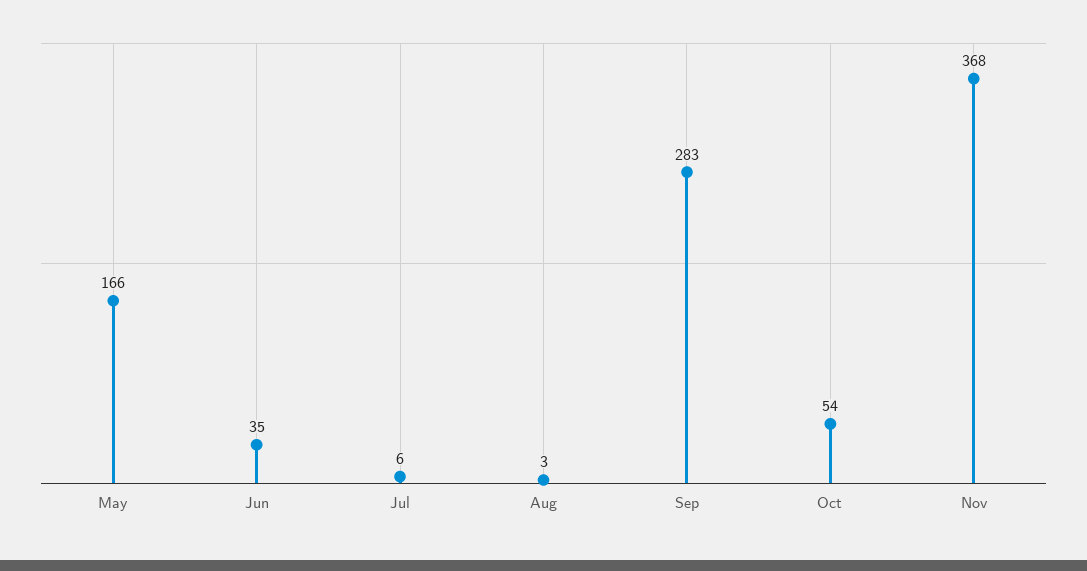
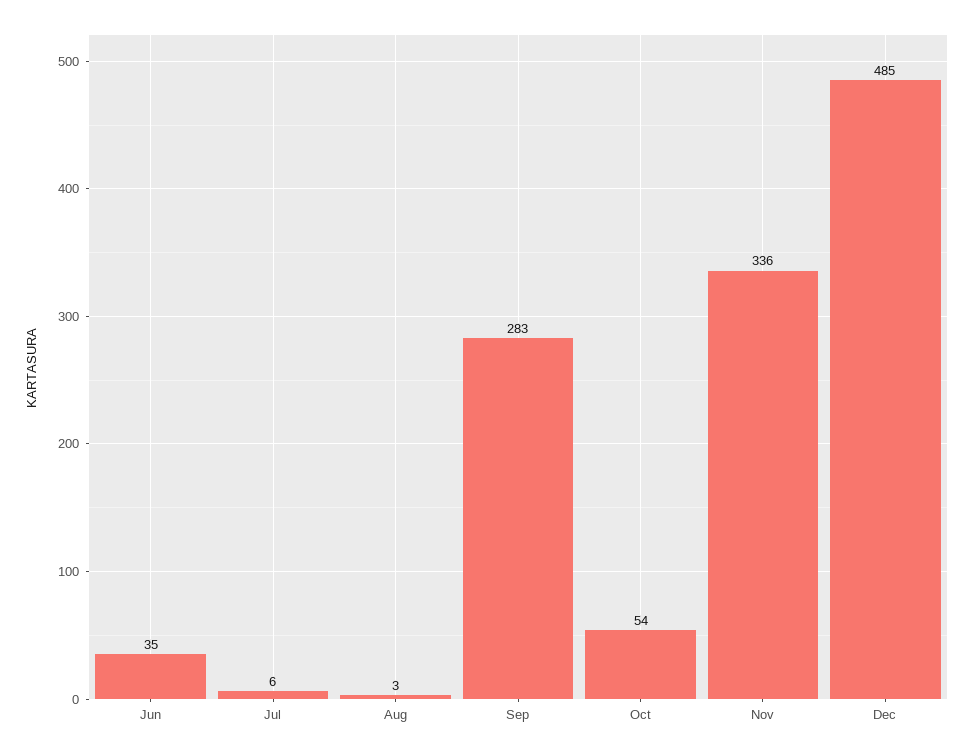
May: 166 -> none
Nov: 368 -> 336
Dec: none -> 485

